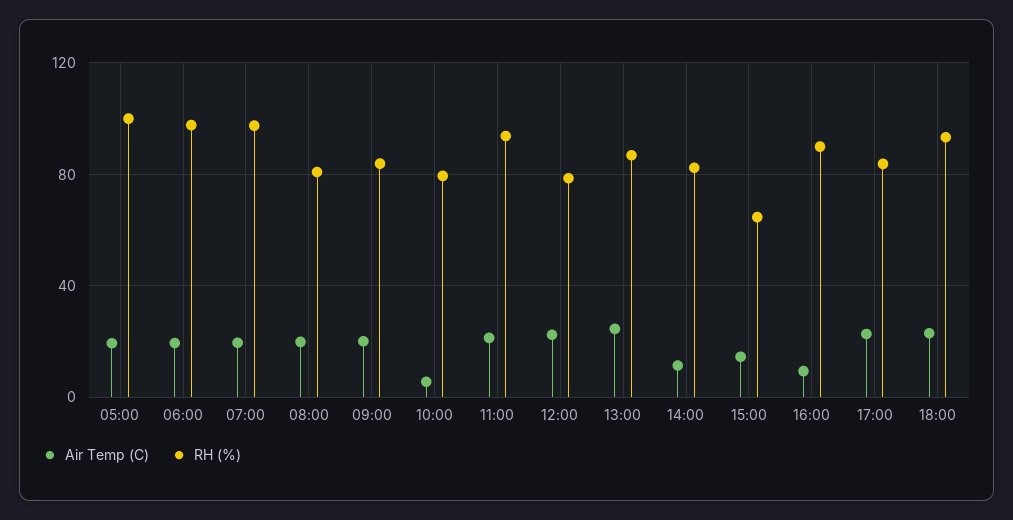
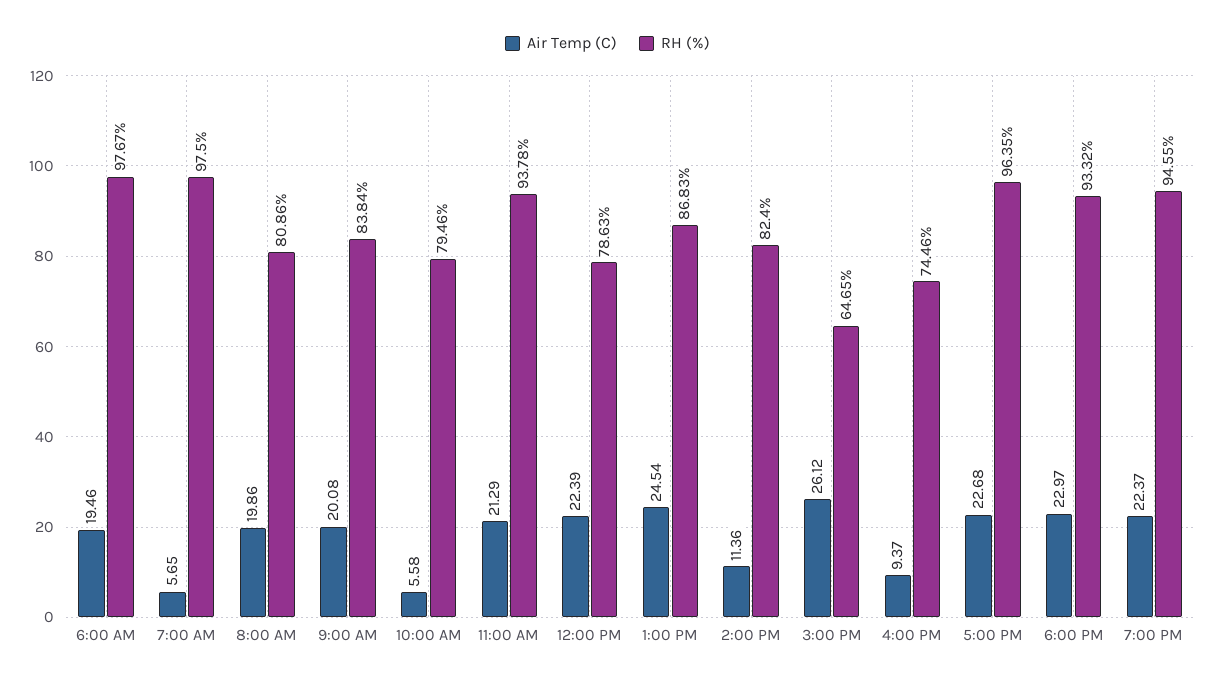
Air Temp (C), 05:00: 20 -> none
RH (%), 05:00: 100 -> none
Air Temp (C), 07:00: 20 -> 5.65
Air Temp (C), 15:00: 15 -> 26.12
RH (%), 16:00: 90 -> 74.46
RH (%), 17:00: 85 -> 96.35
Air Temp (C), 7:00 PM: none -> 22.37
RH (%), 7:00 PM: none -> 94.55

